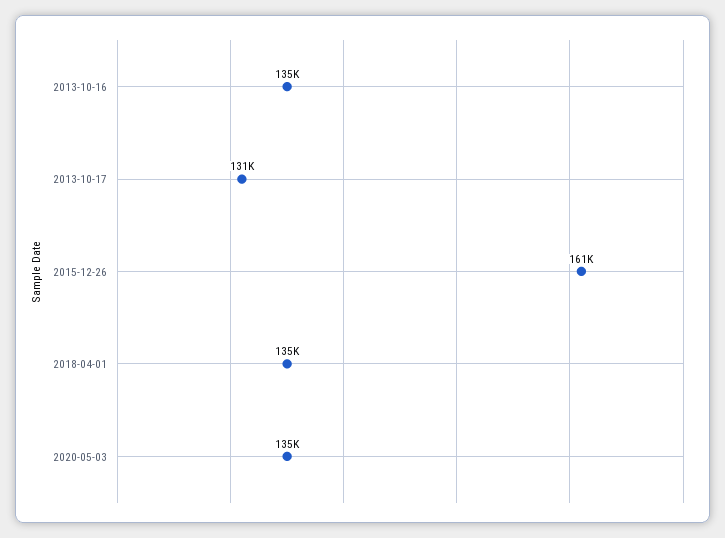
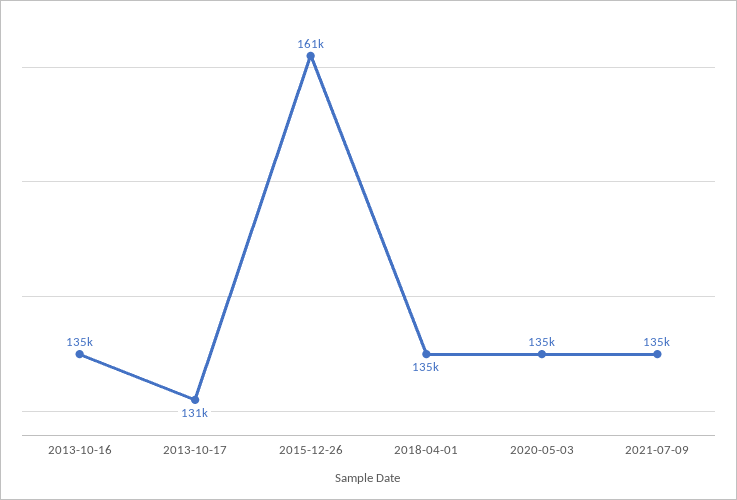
2021-07-09: none -> 135000

